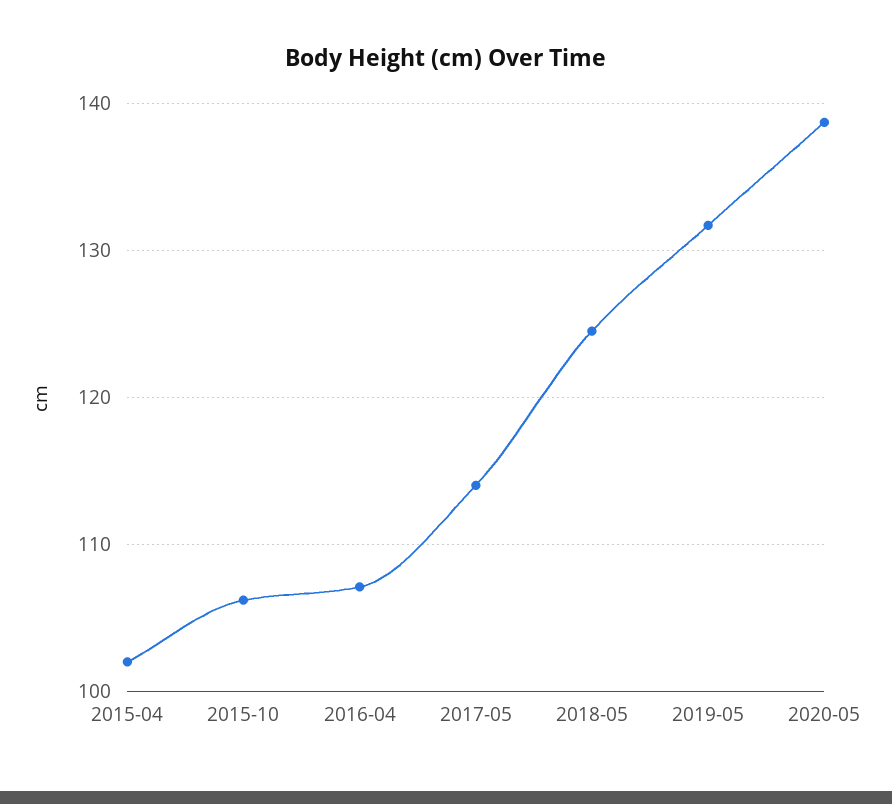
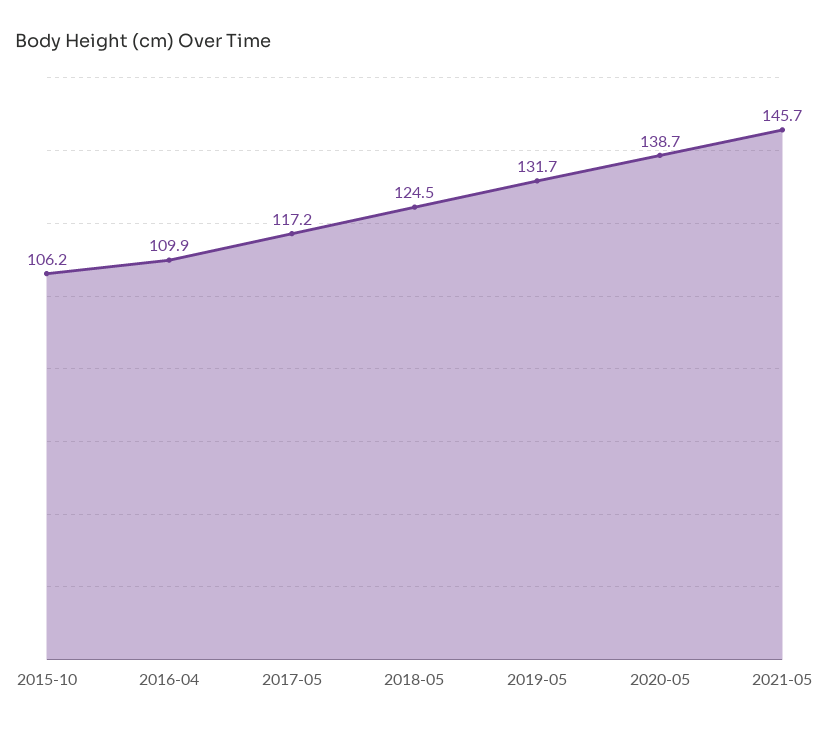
2015-04: 102 -> none
2016-04: 107 -> 109.9
2017-05: 114 -> 117.2
2021-05: none -> 145.7

